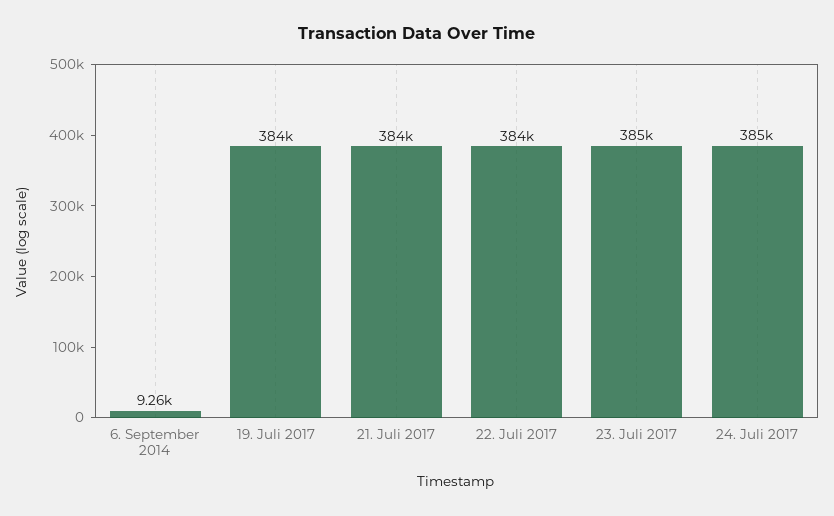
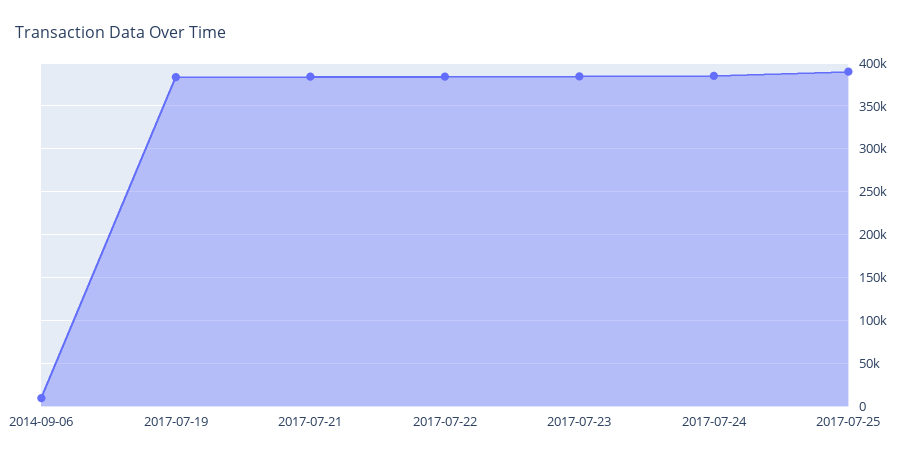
2017-07-25: none -> 390000

